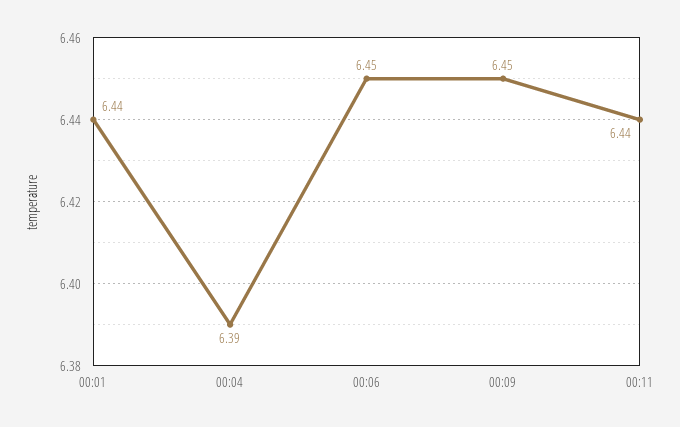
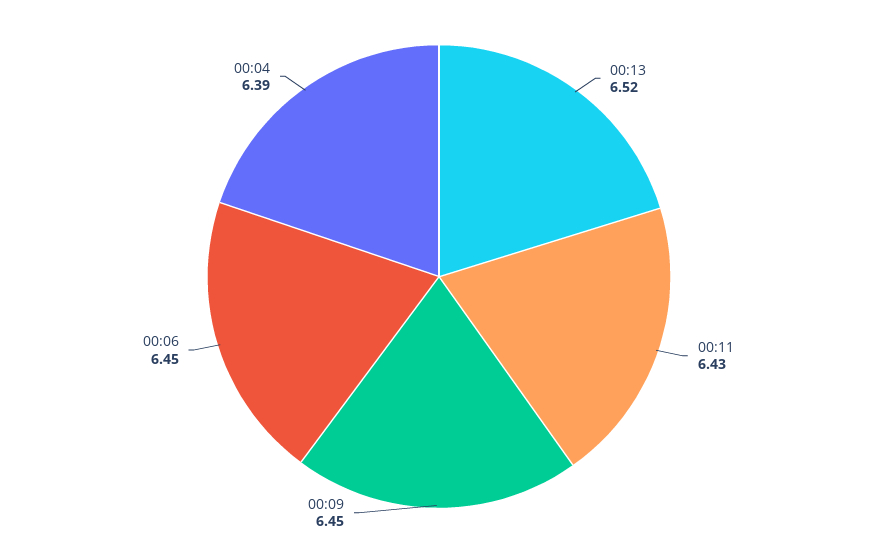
00:01: 6.44 -> none
00:11: 6.44 -> 6.43
00:13: none -> 6.52

